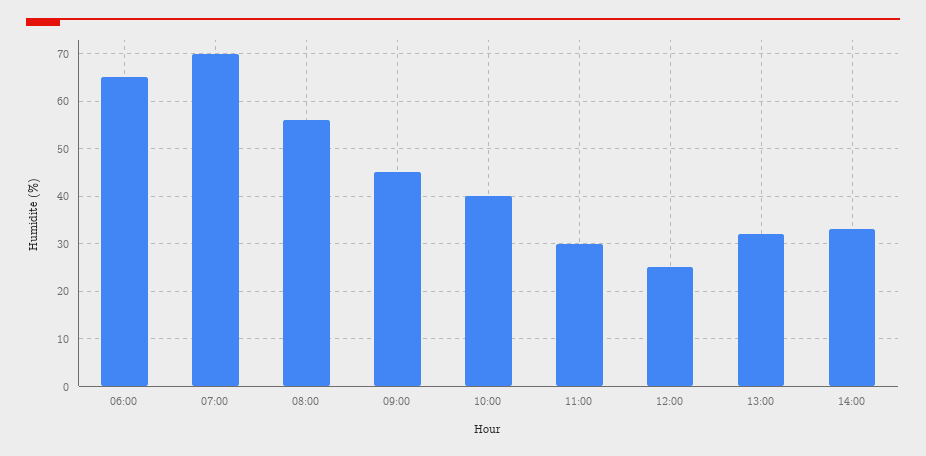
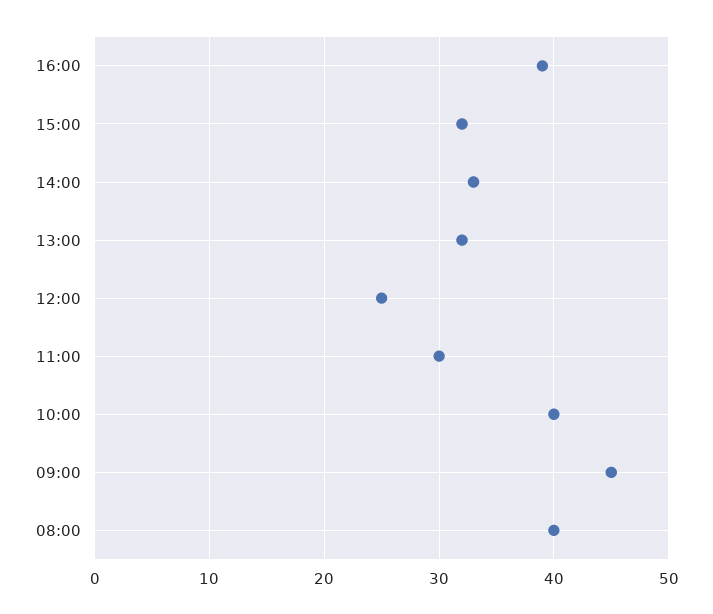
06:00: 65 -> none
07:00: 70 -> none
08:00: 55 -> 40
16:00: none -> 39
15:00: none -> 32

